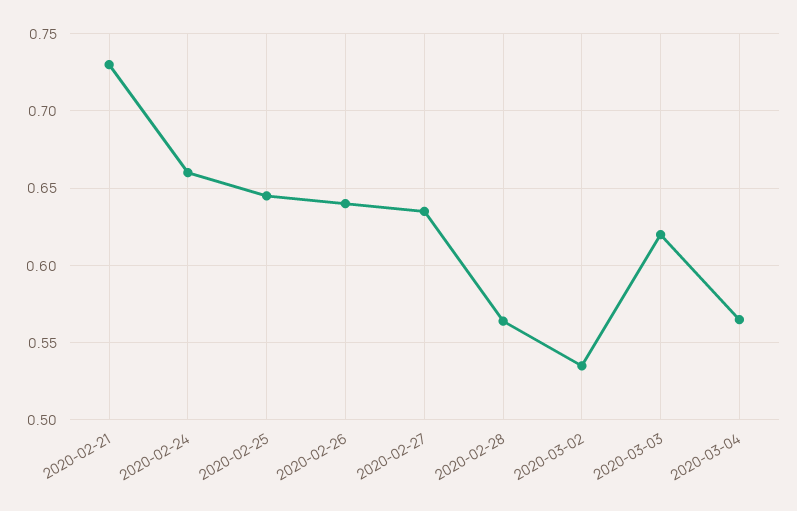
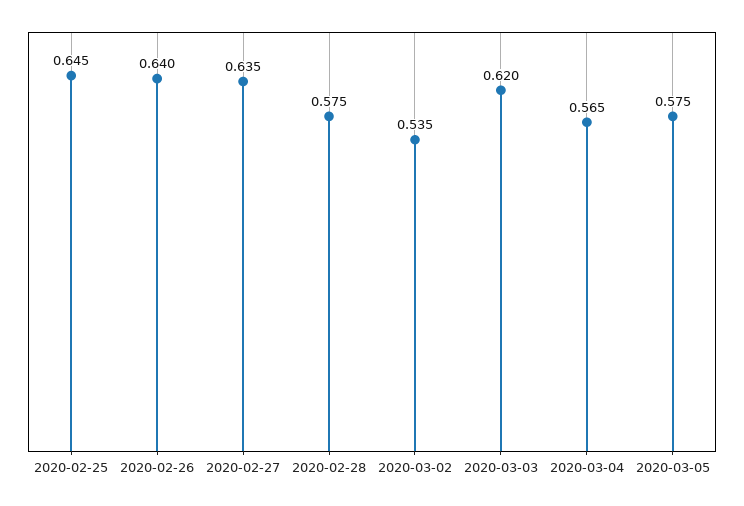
2020-02-21: 0.73 -> none
2020-02-24: 0.66 -> none
2020-02-28: 0.565 -> 0.575
2020-03-05: none -> 0.575

